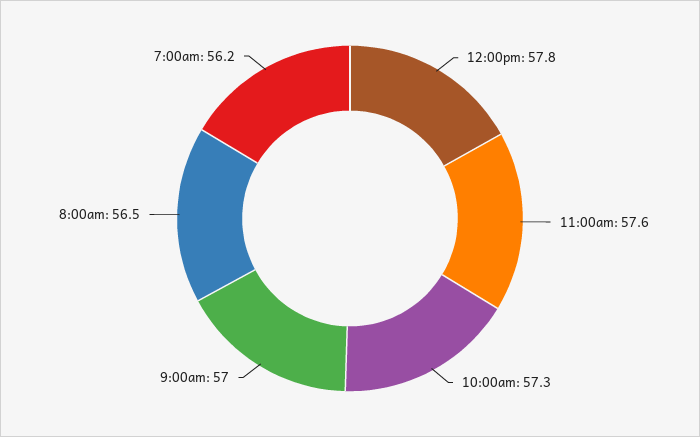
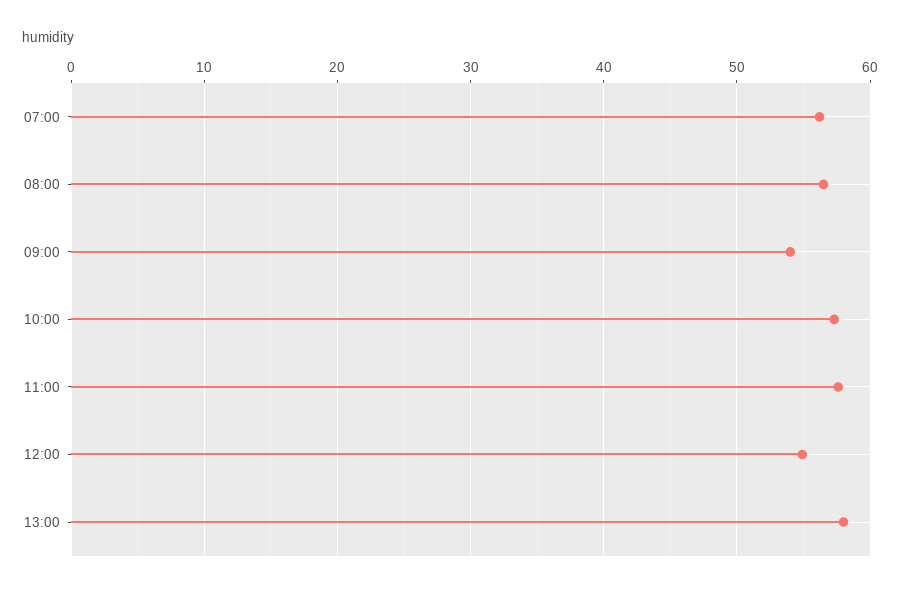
12:00pm: 57.8 -> 55
9:00am: 57 -> 54
13:00: none -> 58

